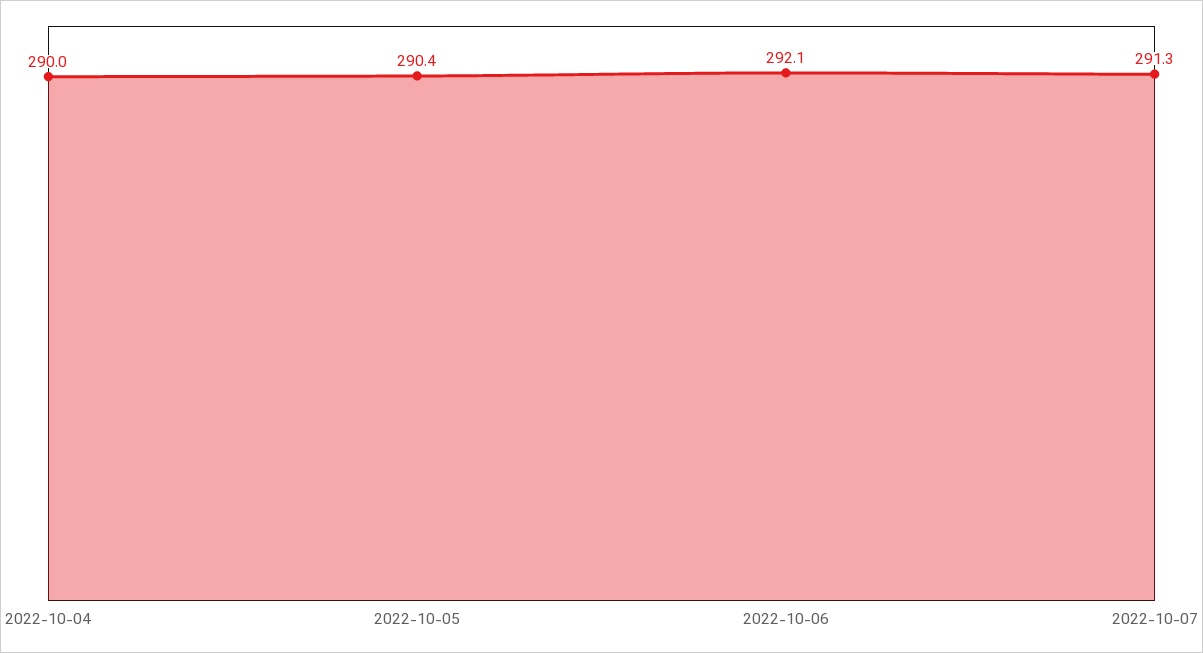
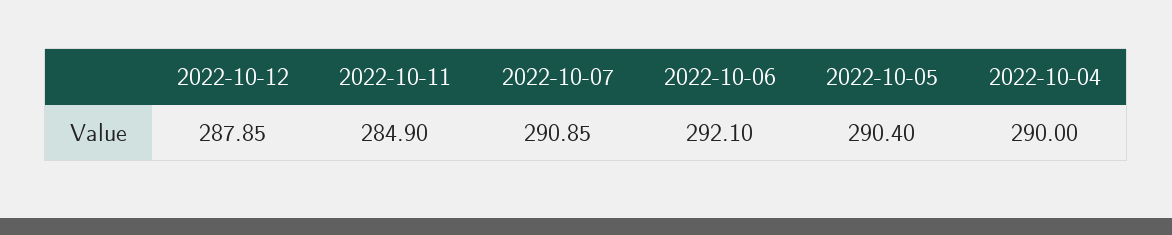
2022-10-07: 291.3 -> 290.85
2022-10-12: none -> 287.85
2022-10-11: none -> 284.9

